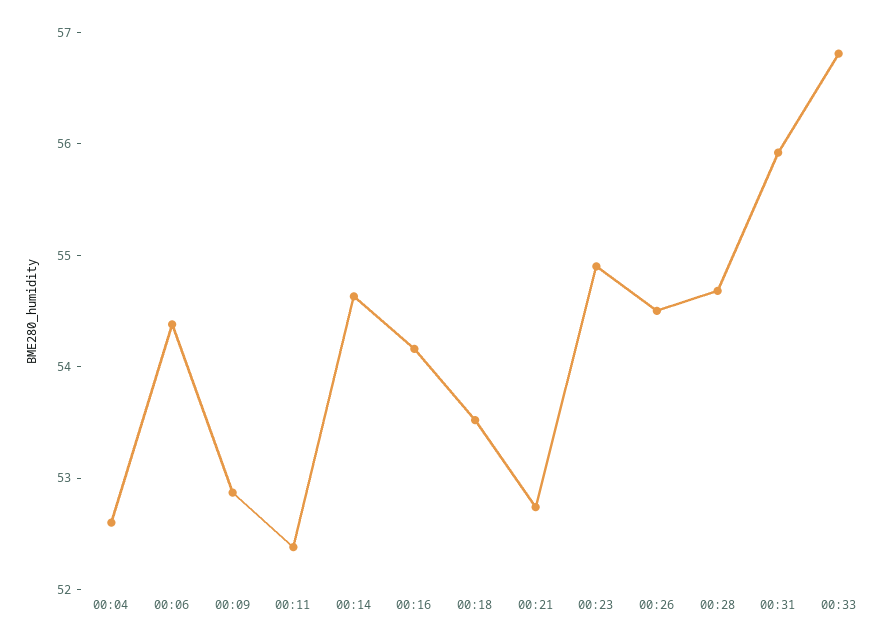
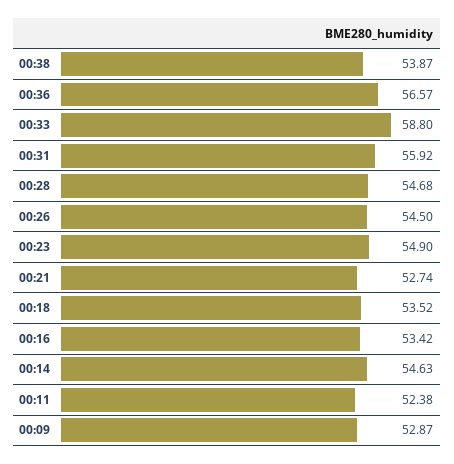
00:04: 52.6 -> none
00:06: 54.4 -> none
00:16: 54.2 -> 53.42
00:33: 56.8 -> 58.8
00:38: none -> 53.87
00:36: none -> 56.57

